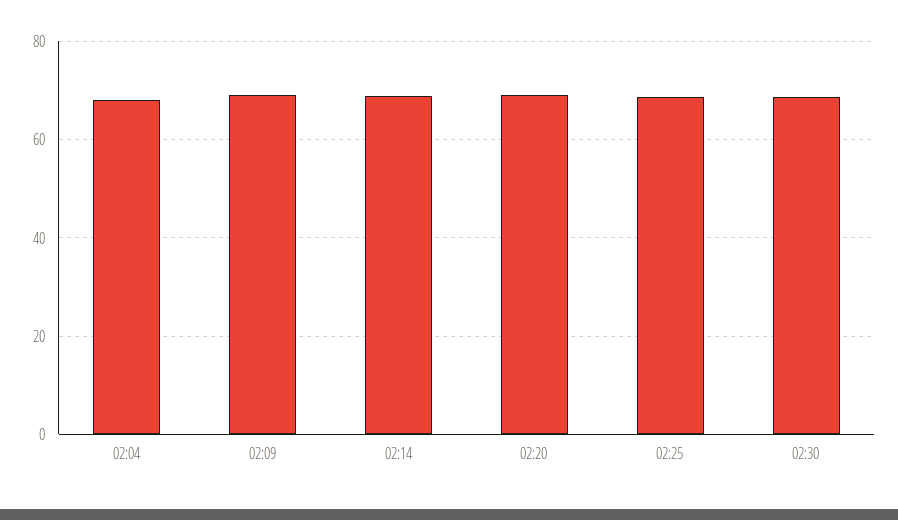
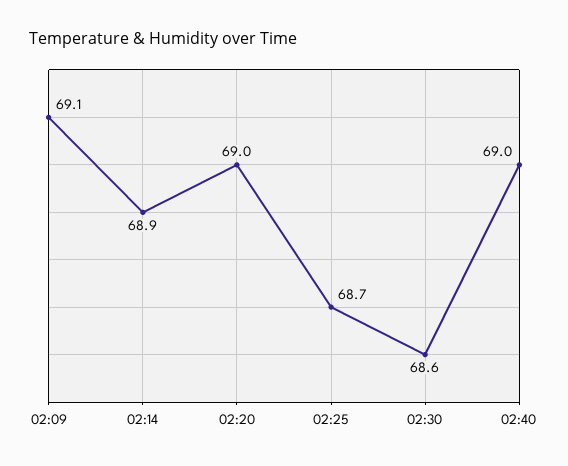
02:04: 68 -> none
02:40: none -> 69

